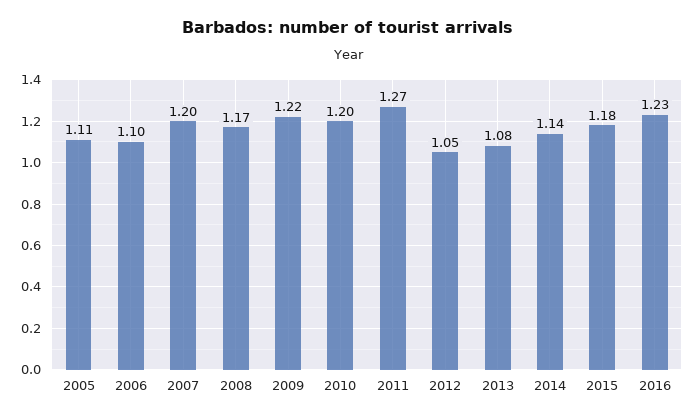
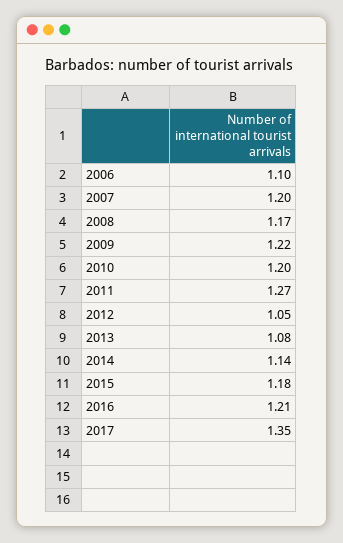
2005: 1.11 -> none
2016: 1.23 -> 1.21
2017: none -> 1.35

